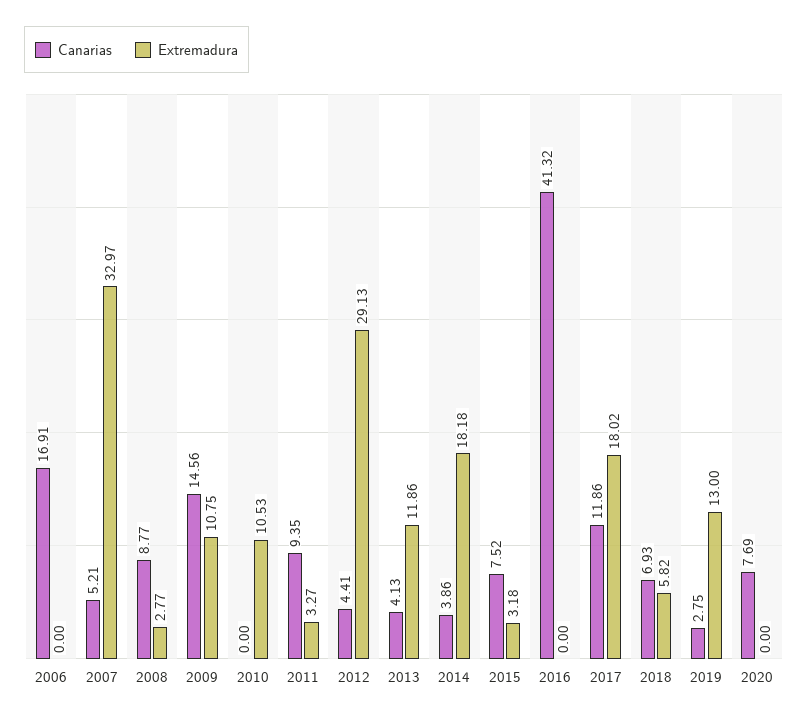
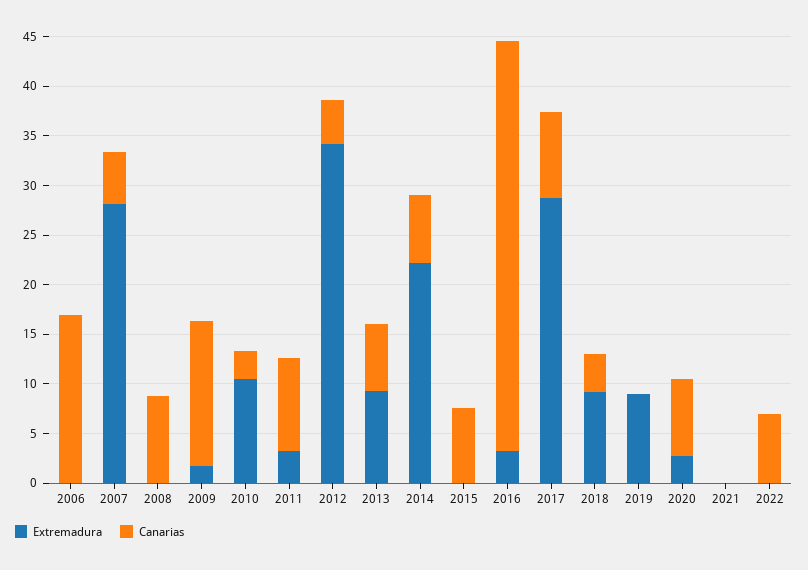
Extremadura, 2007: 32.97 -> 28
Extremadura, 2008: 2.77 -> 0
Extremadura, 2009: 10.75 -> 2
Canarias, 2010: 0 -> 3
Extremadura, 2012: 29.13 -> 34
Canarias, 2013: 4.13 -> 7
Extremadura, 2013: 11.86 -> 9
Canarias, 2014: 3.86 -> 7
Extremadura, 2014: 18.18 -> 22
Extremadura, 2015: 3.18 -> 0
Extremadura, 2016: 0 -> 3
Canarias, 2017: 11.86 -> 9
Extremadura, 2017: 18.02 -> 29
Canarias, 2018: 6.93 -> 4
Extremadura, 2018: 5.82 -> 9
Canarias, 2019: 2.75 -> 0
Extremadura, 2019: 13 -> 9
Extremadura, 2020: 0 -> 3
Extremadura, 2021: none -> 0
Canarias, 2021: none -> 0
Extremadura, 2022: none -> 0
Canarias, 2022: none -> 7

